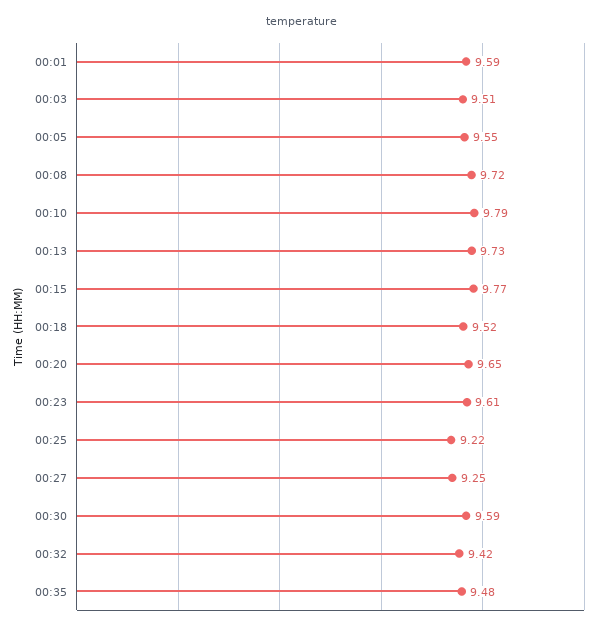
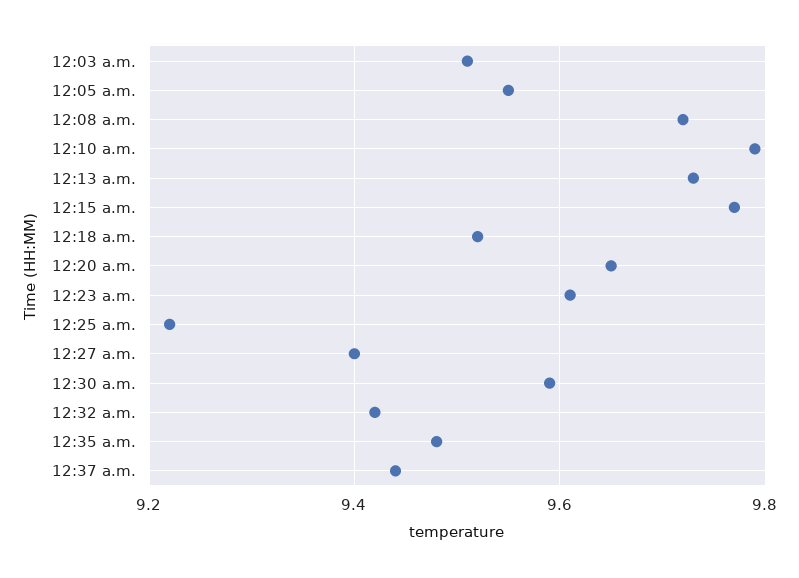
00:01: 9.59 -> none
00:27: 9.25 -> 9.4
12:37 a.m.: none -> 9.45

